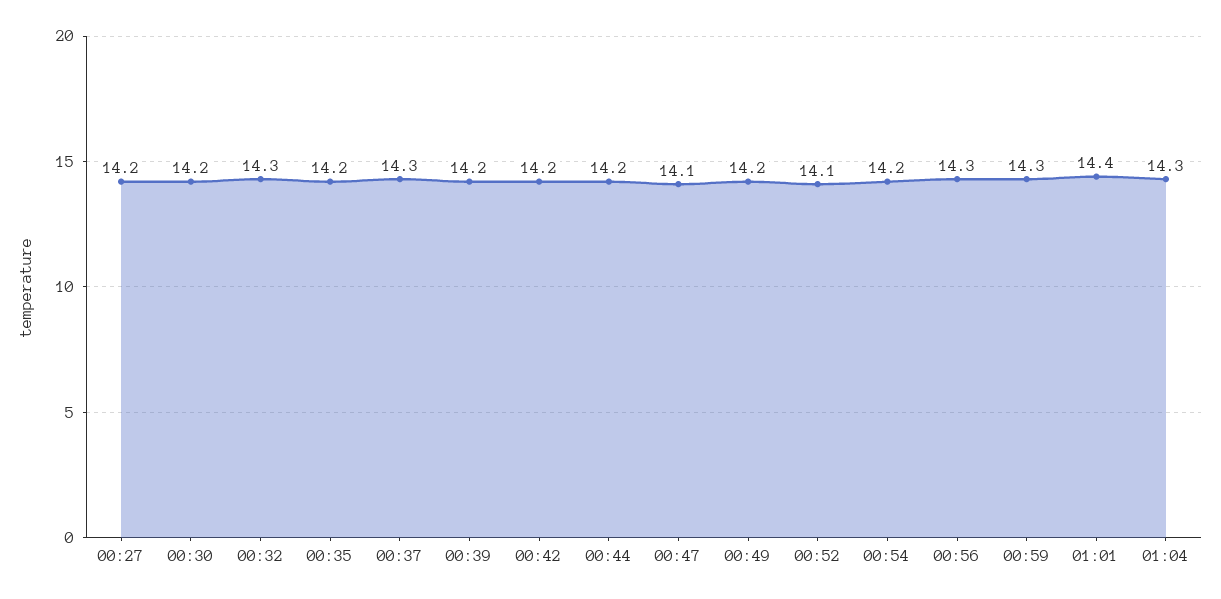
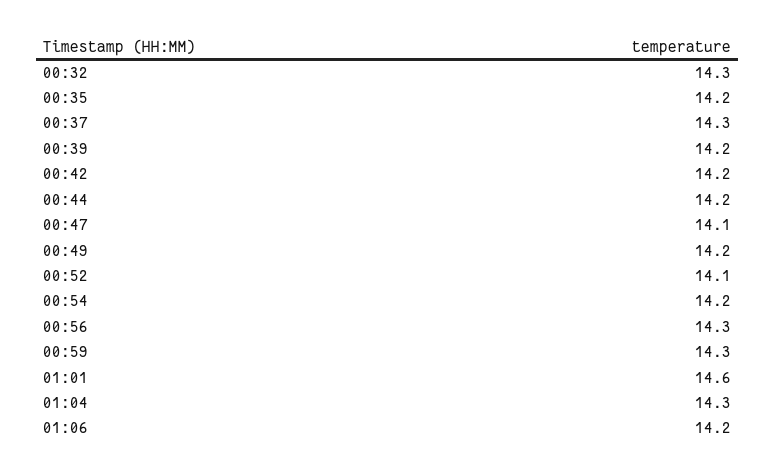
00:27: 14.2 -> none
00:30: 14.2 -> none
01:01: 14.4 -> 14.6
01:06: none -> 14.2

